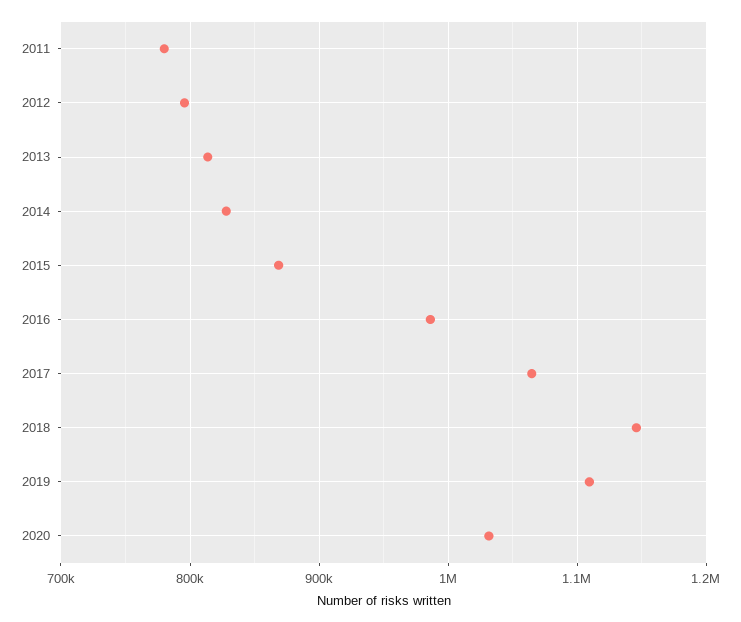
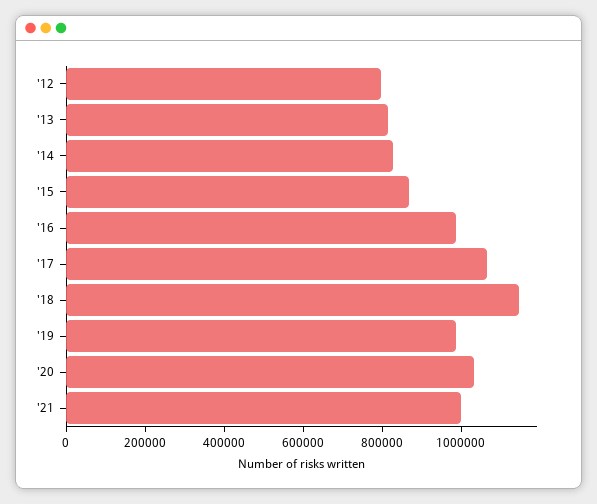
2011: 780000 -> none
2019: 1110000 -> 1000000
'21: none -> 1000000

